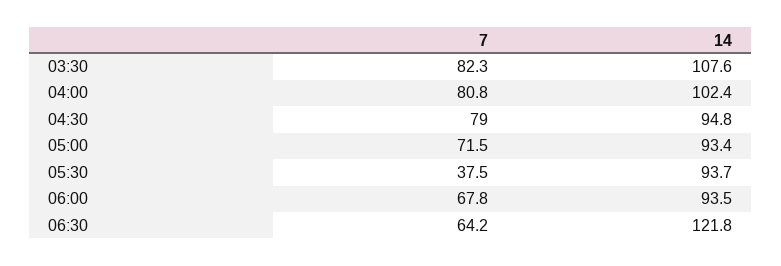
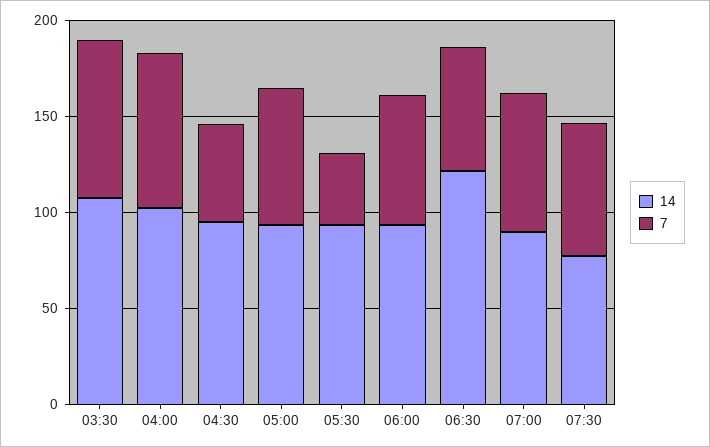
7, 04:30: 79 -> 50
14, 07:00: none -> 90
7, 07:00: none -> 70
14, 07:30: none -> 80
7, 07:30: none -> 70

